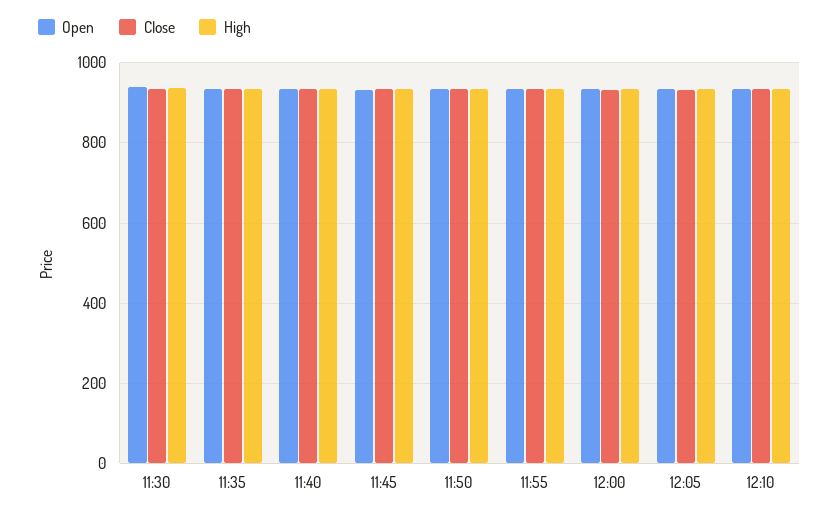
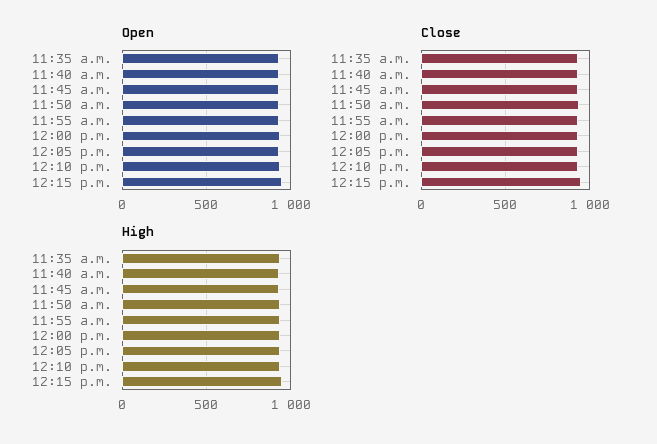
Open, 11:30: 940 -> none
Close, 11:30: 940 -> none
High, 11:30: 940 -> none
Open, 12:15 p.m.: none -> 950
Close, 12:15 p.m.: none -> 950
High, 12:15 p.m.: none -> 950

